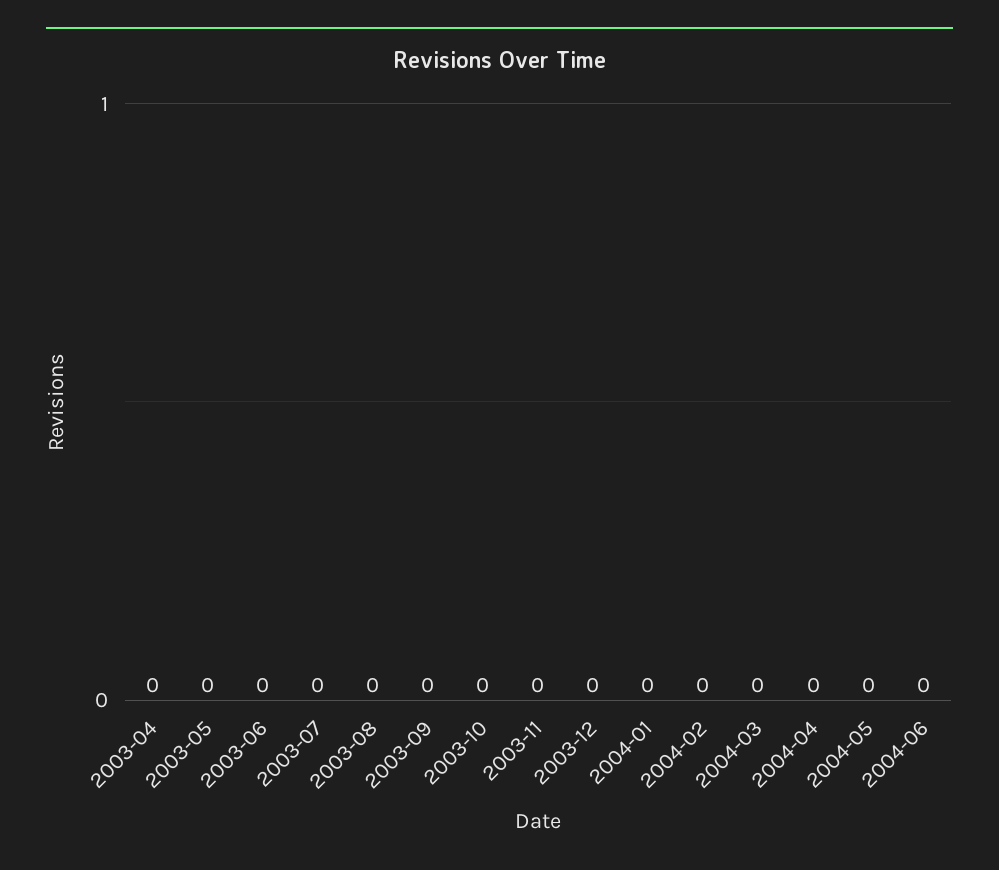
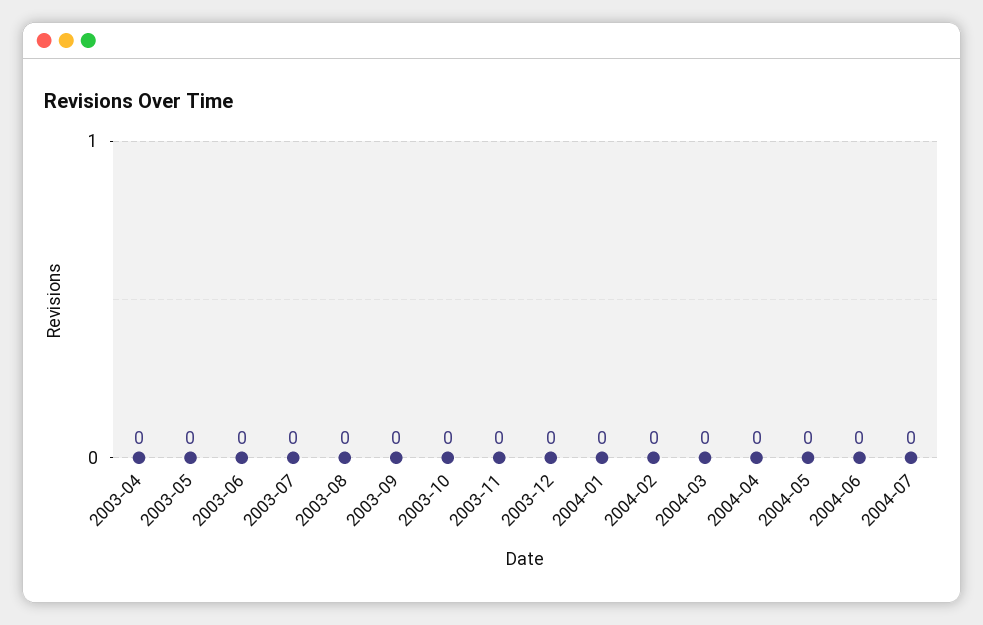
2004-07: none -> 0

